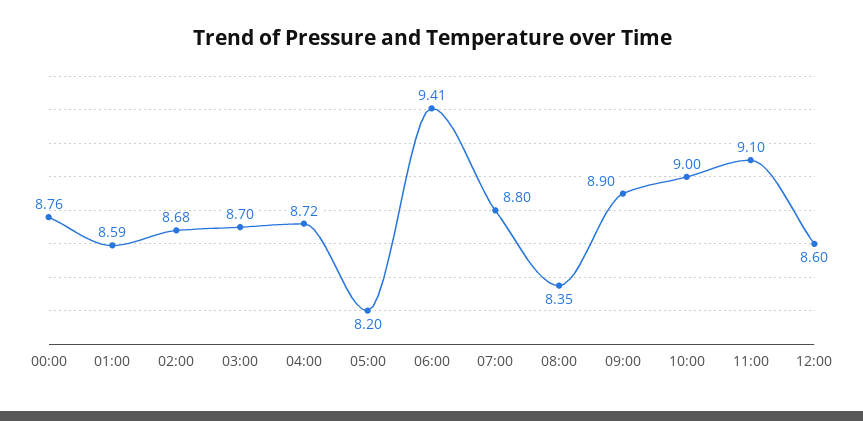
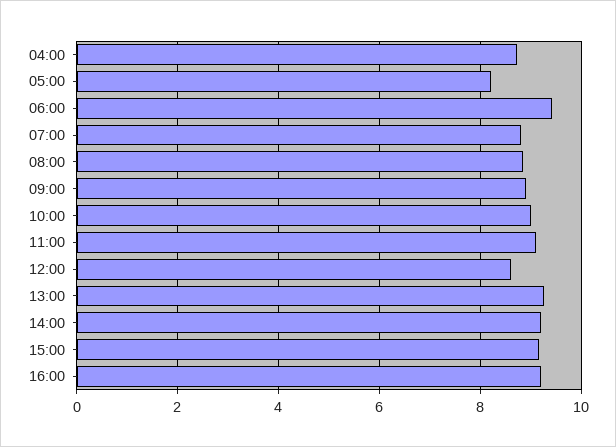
00:00: 8.76 -> none
01:00: 8.59 -> none
02:00: 8.68 -> none
03:00: 8.7 -> none
08:00: 8.35 -> 8.8
13:00: none -> 9.2
14:00: none -> 9.2
15:00: none -> 9.2
16:00: none -> 9.2

